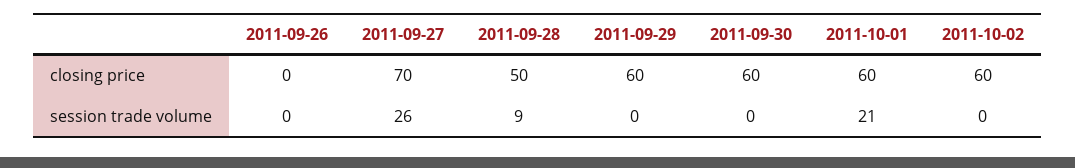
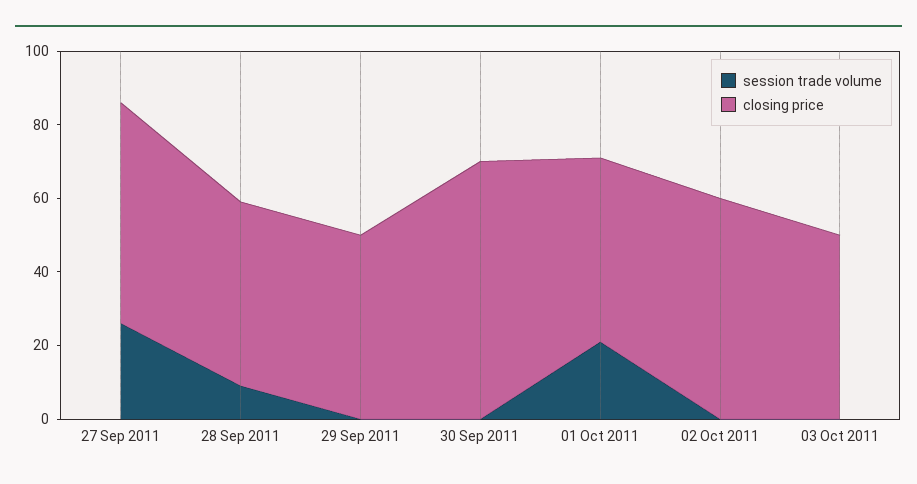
closing price, 2011-09-26: 0 -> none
closing price, 2011-09-27: 70 -> 60
closing price, 2011-09-29: 60 -> 50
closing price, 2011-09-30: 60 -> 70
closing price, 2011-10-01: 60 -> 50
session trade volume, 2011-09-26: 0 -> none
session trade volume, 03 Oct 2011: none -> 0
closing price, 03 Oct 2011: none -> 50

